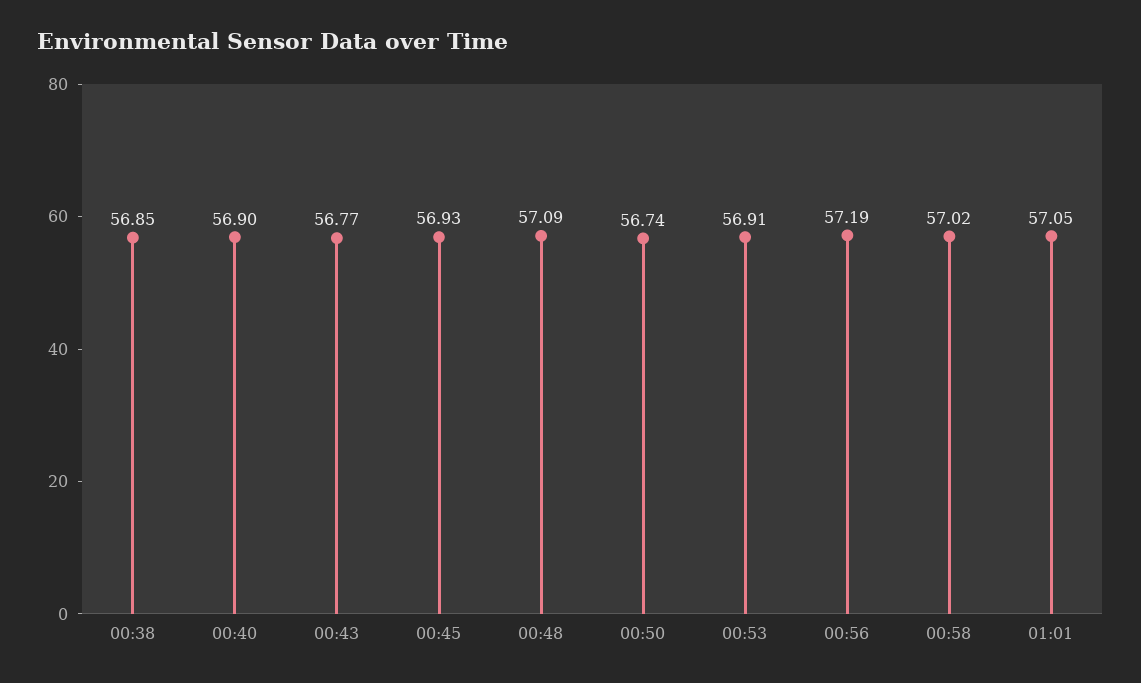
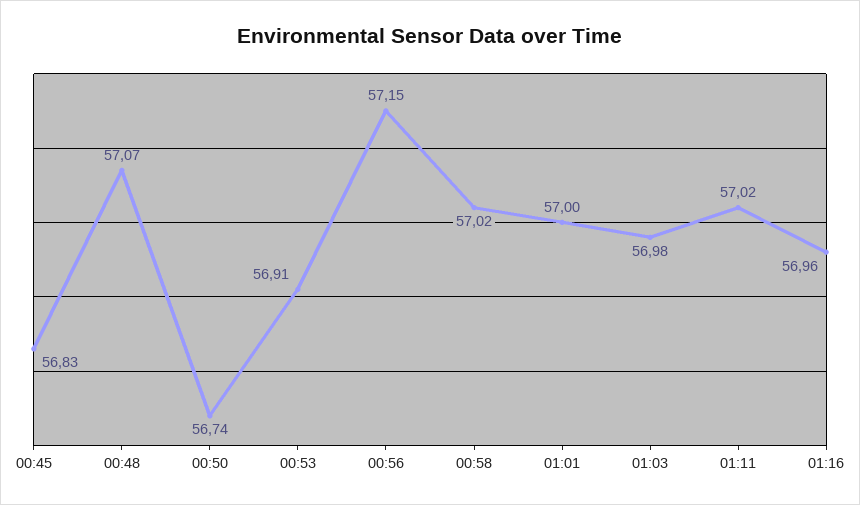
00:38: 56.85 -> none
00:40: 56.9 -> none
00:43: 56.77 -> none
00:45: 56.93 -> 56.83
00:48: 57.09 -> 57.07
00:56: 57.19 -> 57.15
01:01: 57.05 -> 57
01:03: none -> 56.98
01:11: none -> 57.02
01:16: none -> 56.96

